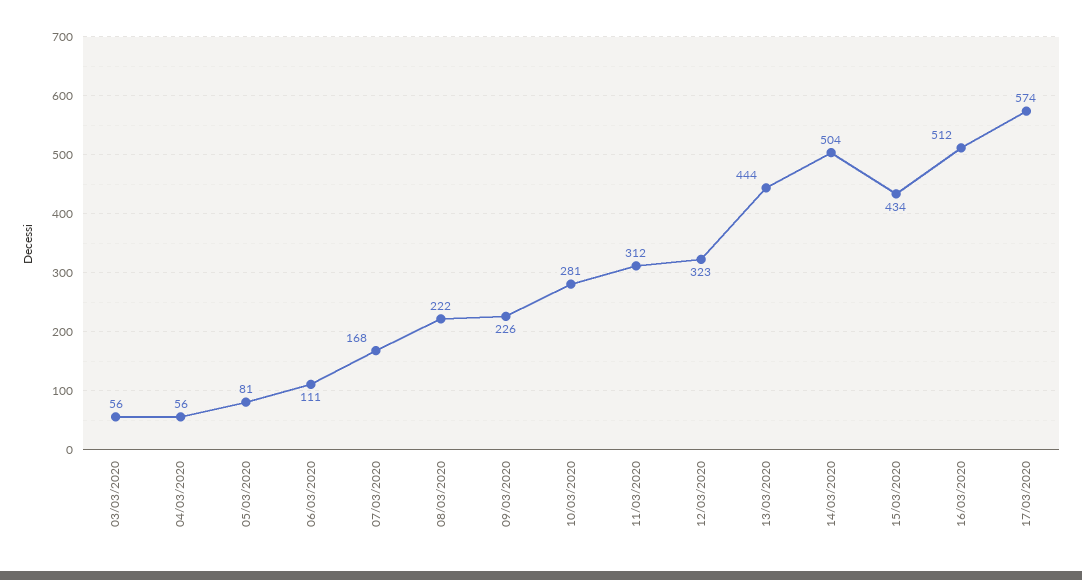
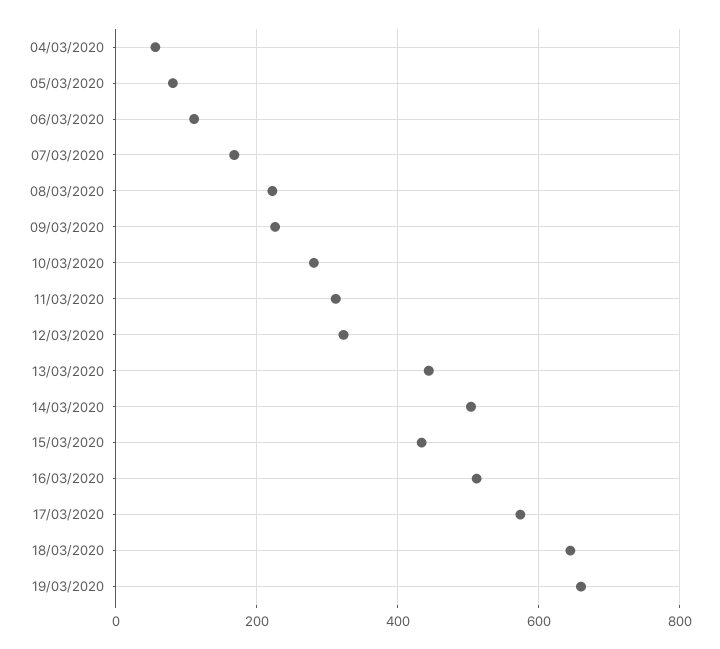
03/03/2020: 56 -> none
18/03/2020: none -> 640
19/03/2020: none -> 660

